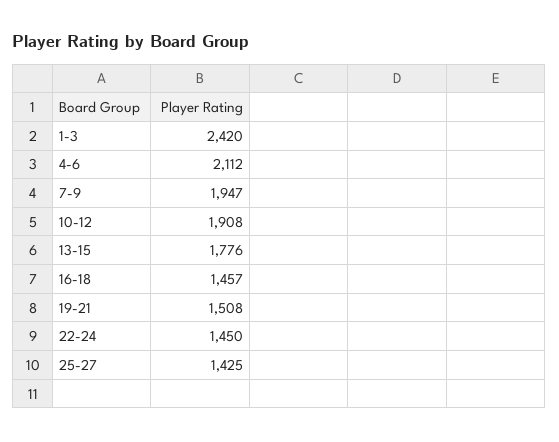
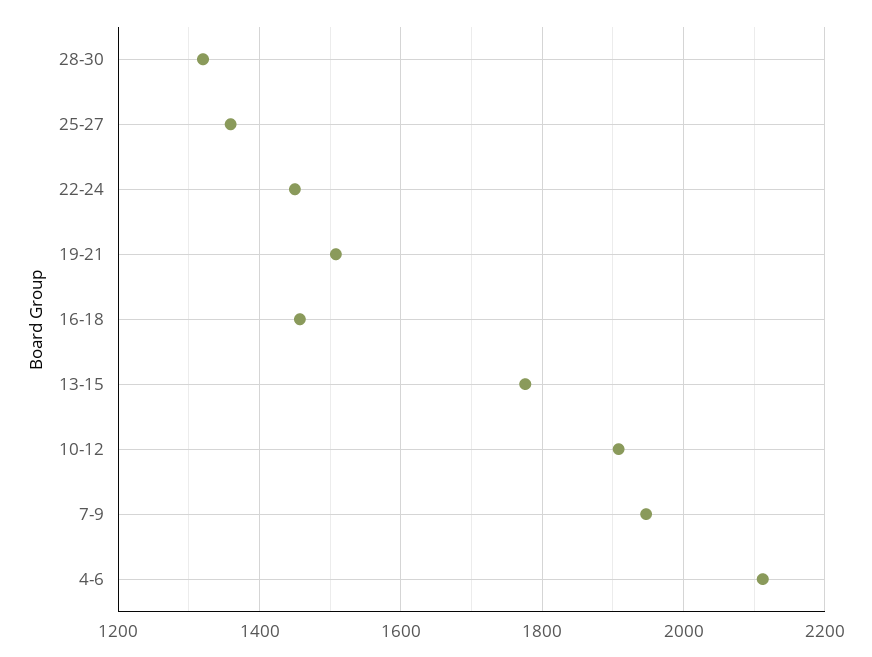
1-3: 2420 -> none
25-27: 1425 -> 1360
28-30: none -> 1320

